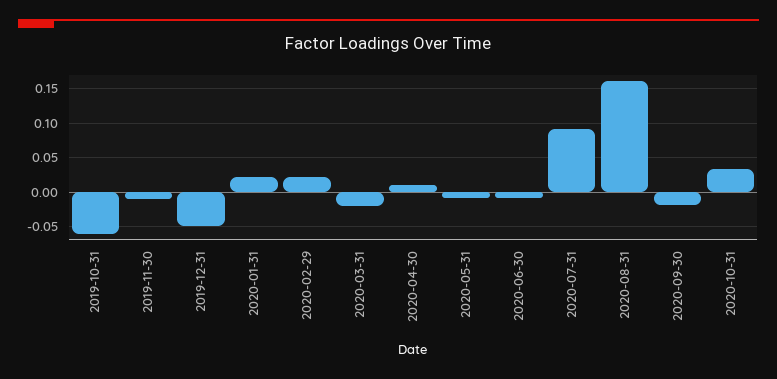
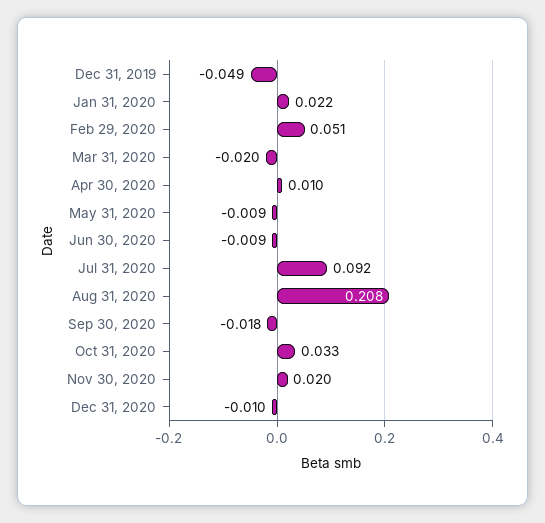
2019-10-31: -0.06 -> none
2019-11-30: -0.01 -> none
2020-02-29: 0.02 -> 0.051
2020-08-31: 0.16 -> 0.208
Nov 30, 2020: none -> 0.02
Dec 31, 2020: none -> -0.01

